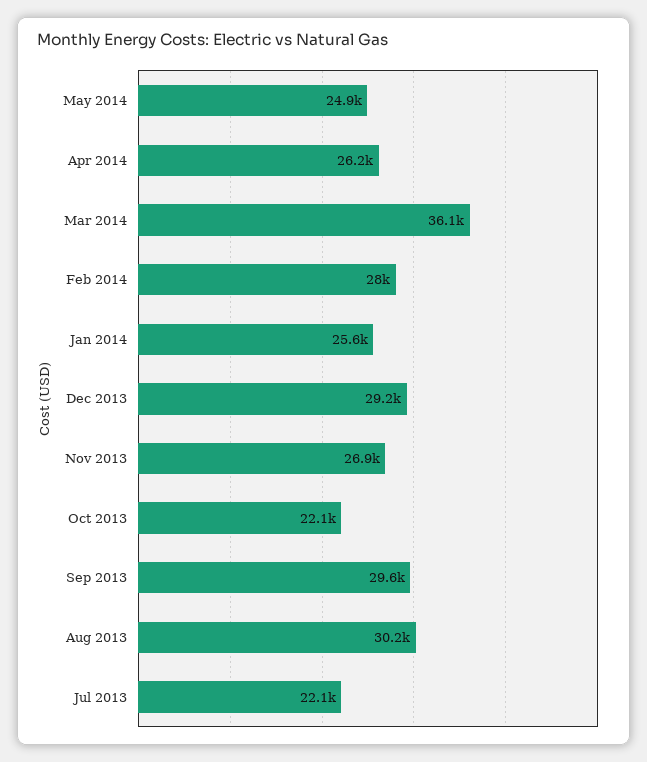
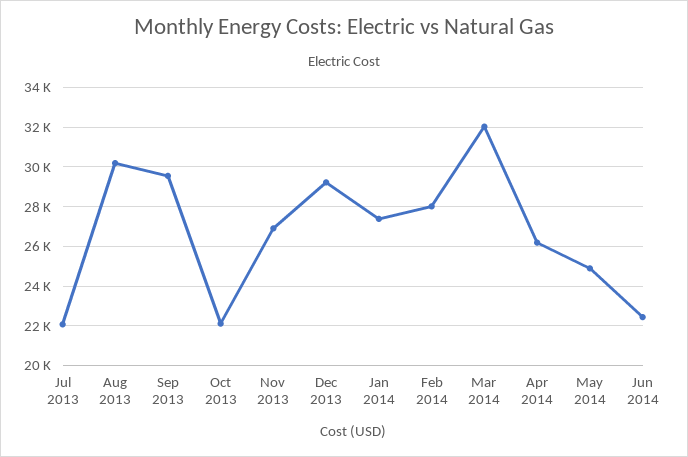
Mar 2014: 36100 -> 32000
Jan 2014: 25600 -> 27500
Jun 2014: none -> 22500

